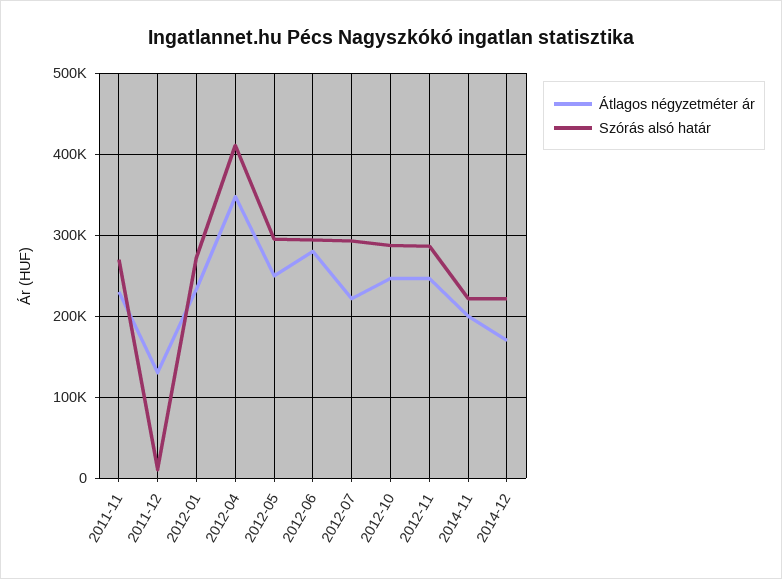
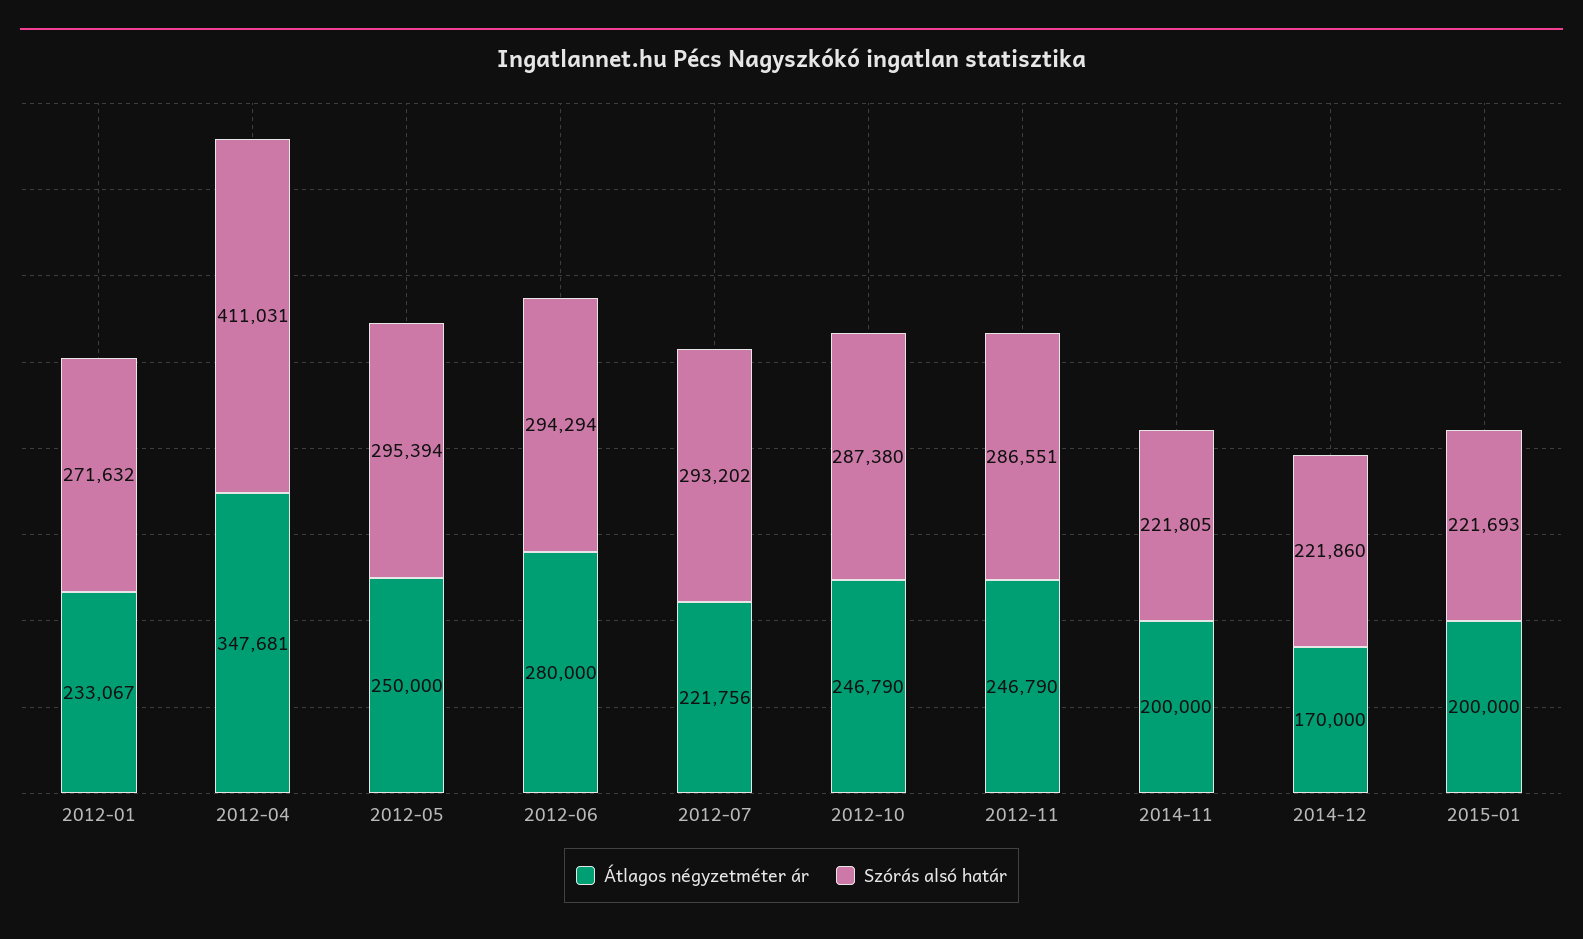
Átlagos négyzetméter ár, 2011-11: 230000 -> none
Szórás alsó határ, 2011-11: 270000 -> none
Átlagos négyzetméter ár, 2011-12: 130000 -> none
Szórás alsó határ, 2011-12: 10000 -> none
Átlagos négyzetméter ár, 2015-01: none -> 200000
Szórás alsó határ, 2015-01: none -> 221693

